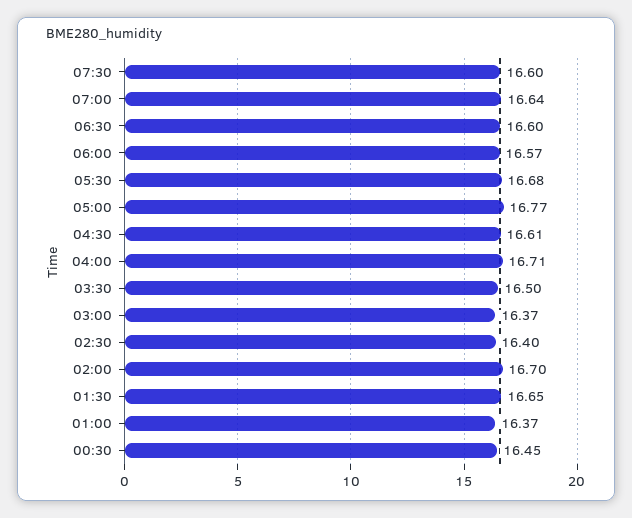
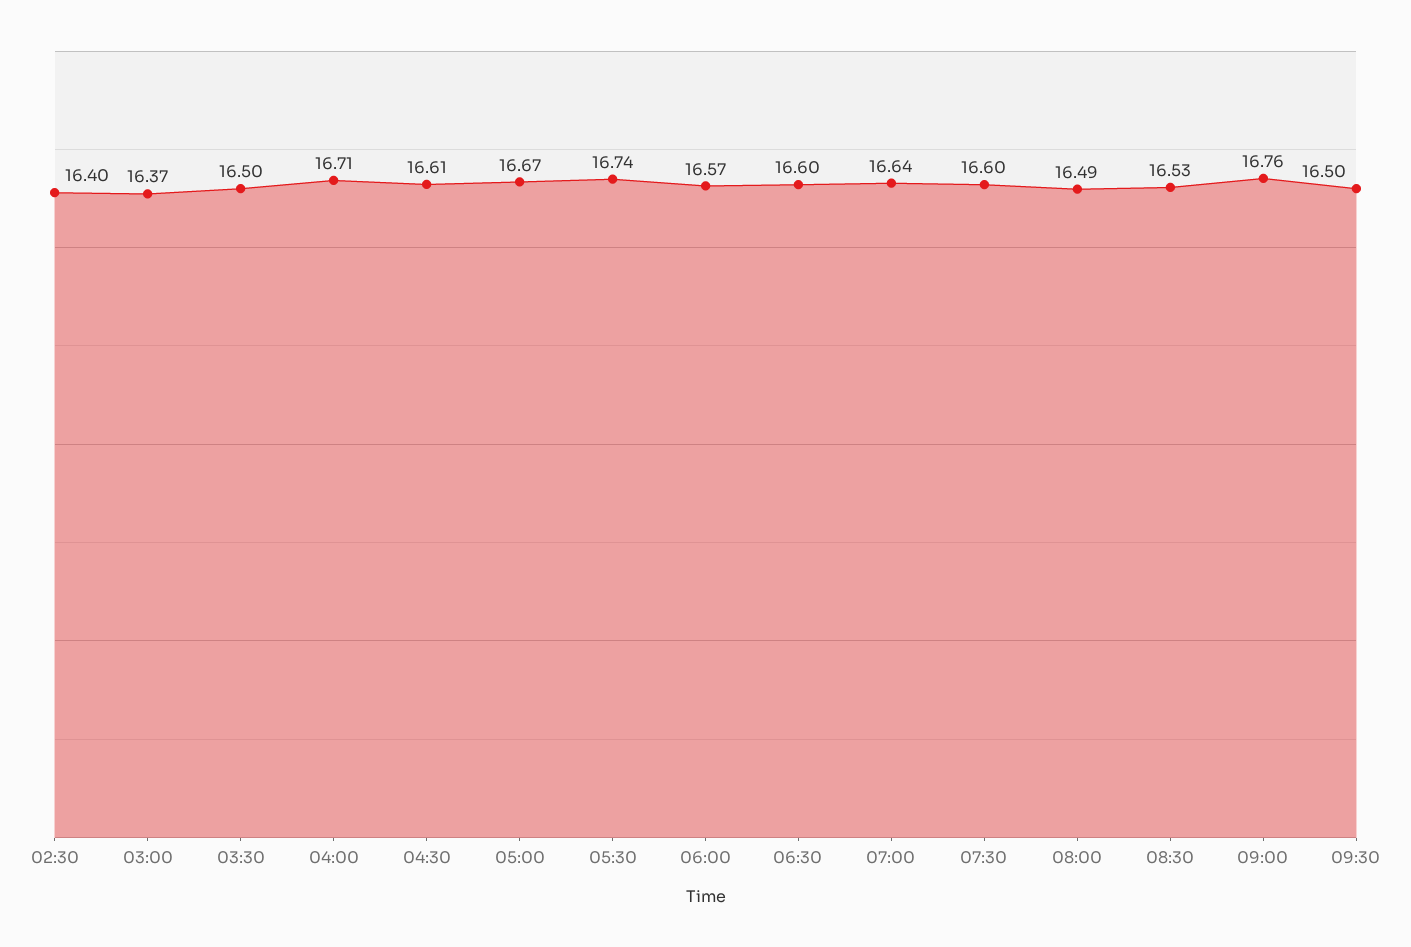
05:30: 16.68 -> 16.74
05:00: 16.77 -> 16.67
02:00: 16.7 -> none
01:30: 16.65 -> none
01:00: 16.37 -> none
00:30: 16.45 -> none
08:00: none -> 16.49
08:30: none -> 16.53
09:00: none -> 16.76
09:30: none -> 16.5

